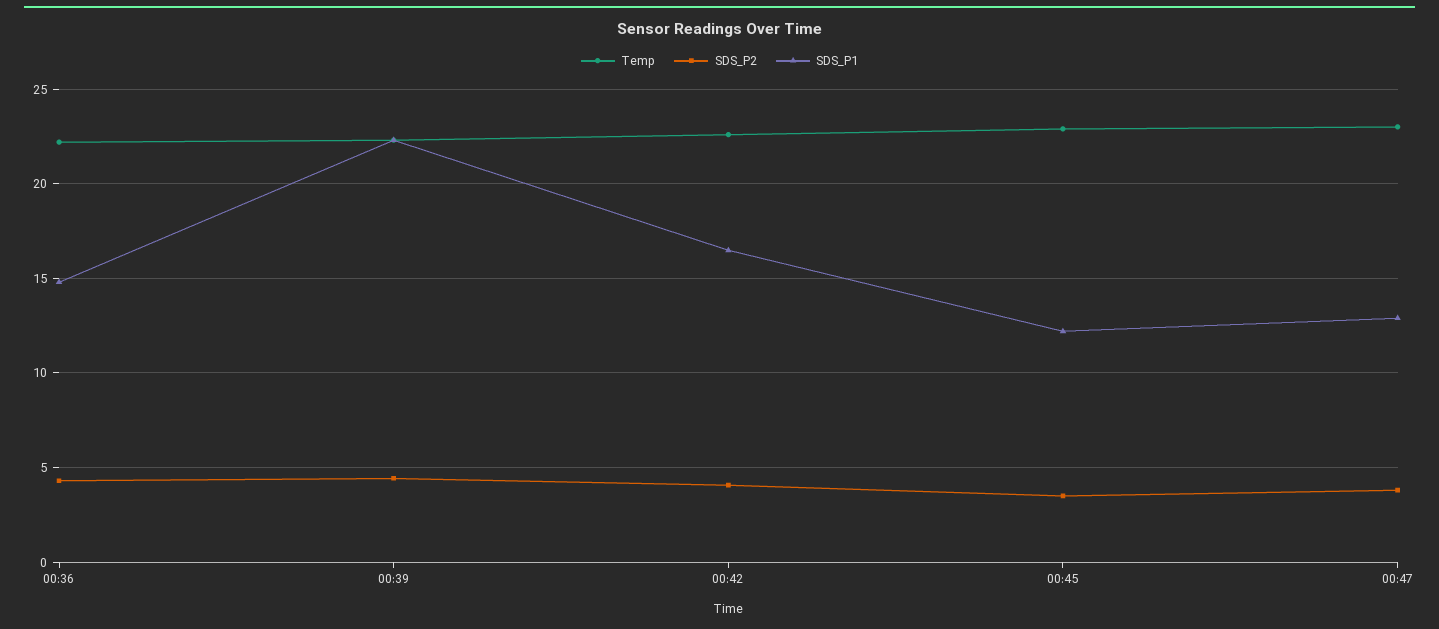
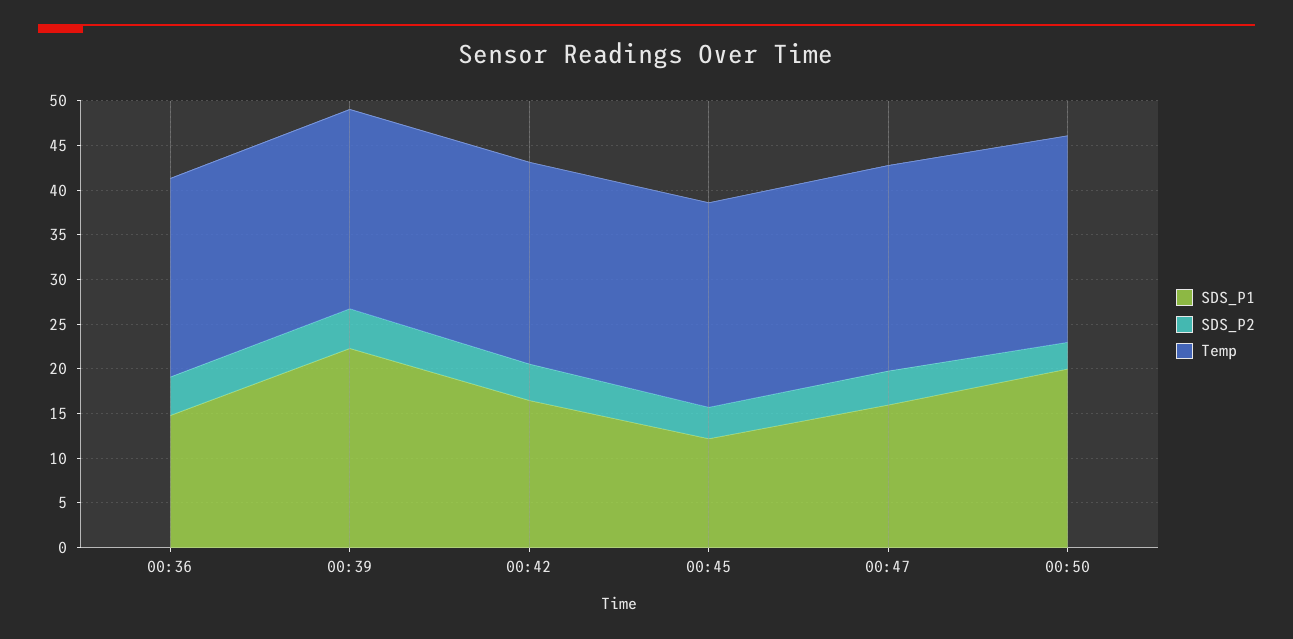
SDS_P1, 00:47: 13 -> 16
SDS_P1, 00:50: none -> 20
SDS_P2, 00:50: none -> 3
Temp, 00:50: none -> 23

